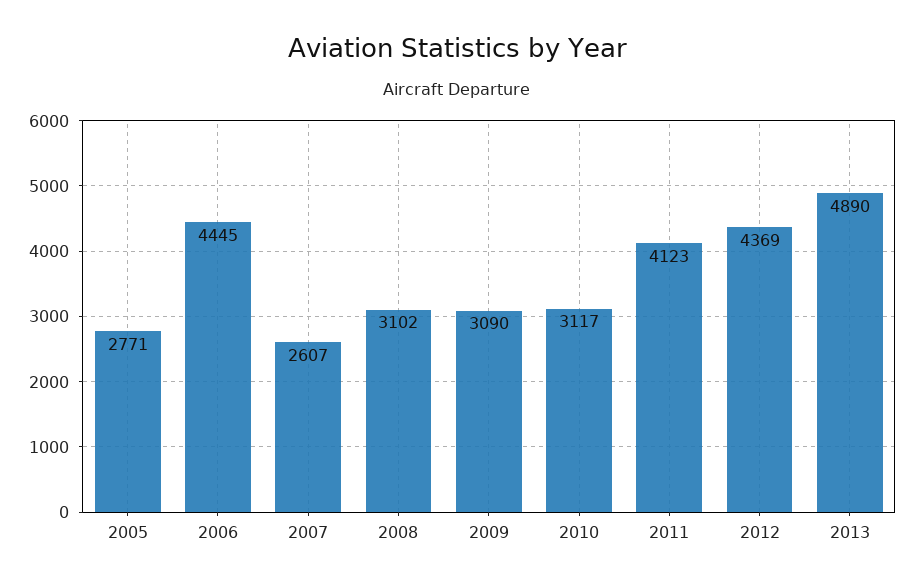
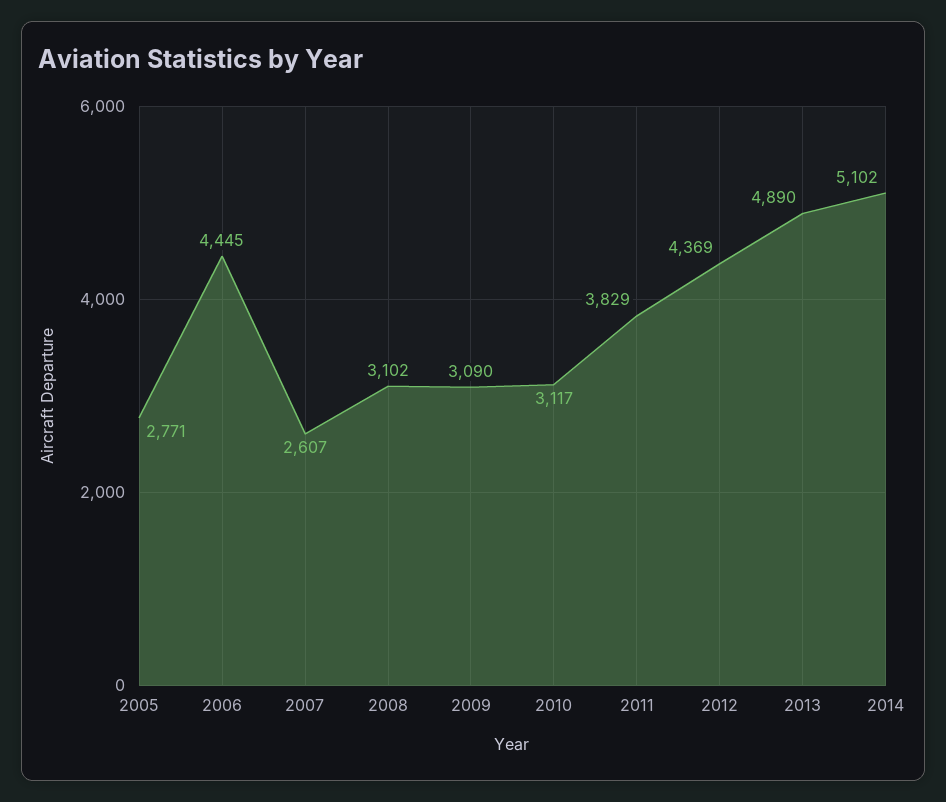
2011: 4123 -> 3829
2014: none -> 5102

